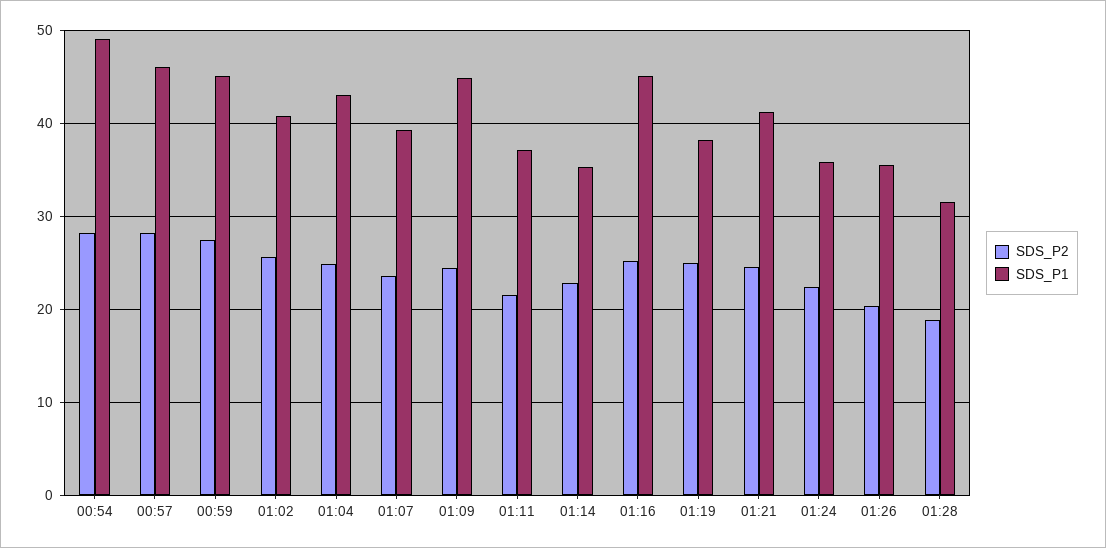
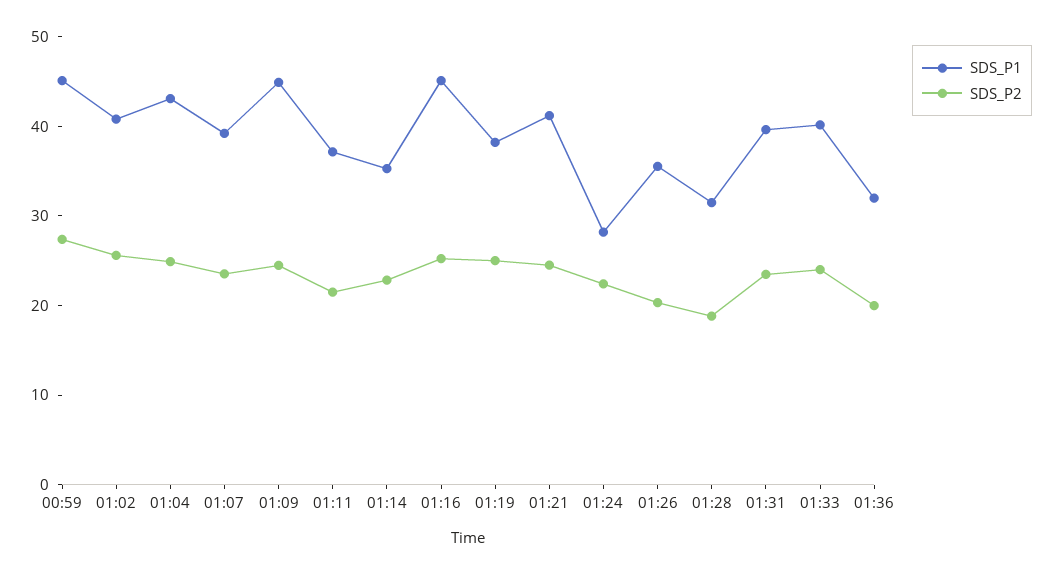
SDS_P2, 00:54: 28 -> none
SDS_P1, 00:54: 49 -> none
SDS_P2, 00:57: 28 -> none
SDS_P1, 00:57: 46 -> none
SDS_P1, 01:24: 36 -> 28
SDS_P1, 01:31: none -> 40
SDS_P2, 01:31: none -> 24
SDS_P1, 01:33: none -> 40
SDS_P2, 01:33: none -> 24
SDS_P1, 01:36: none -> 32
SDS_P2, 01:36: none -> 20

